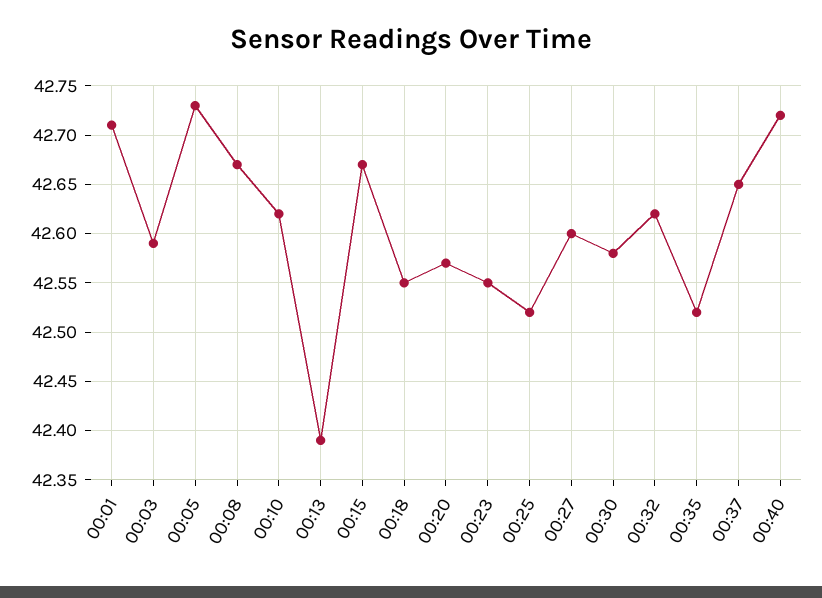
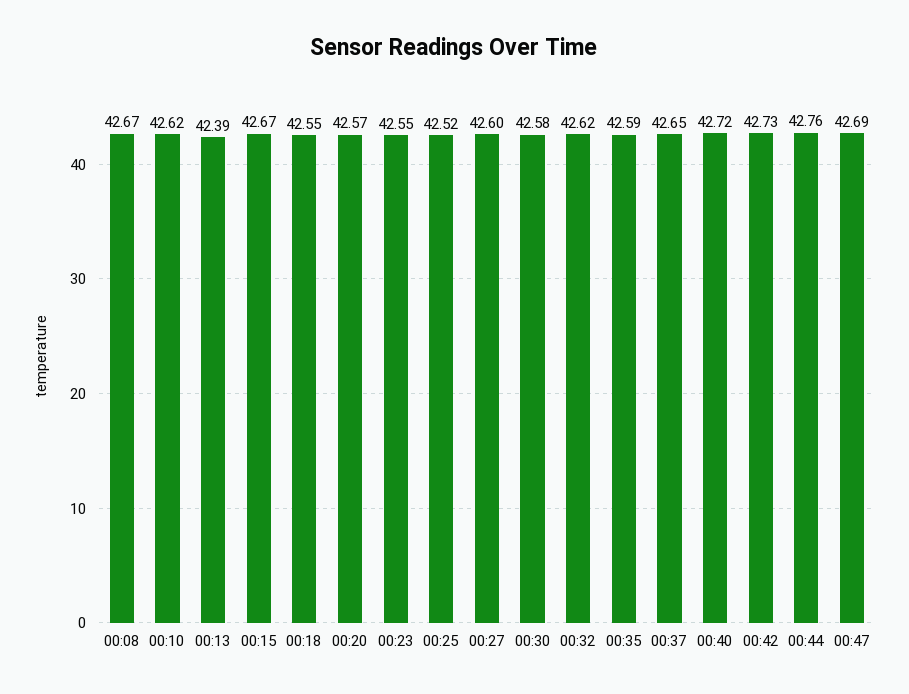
00:01: 42.71 -> none
00:03: 42.59 -> none
00:05: 42.73 -> none
00:35: 42.52 -> 42.59
00:42: none -> 42.73
00:44: none -> 42.76
00:47: none -> 42.69

